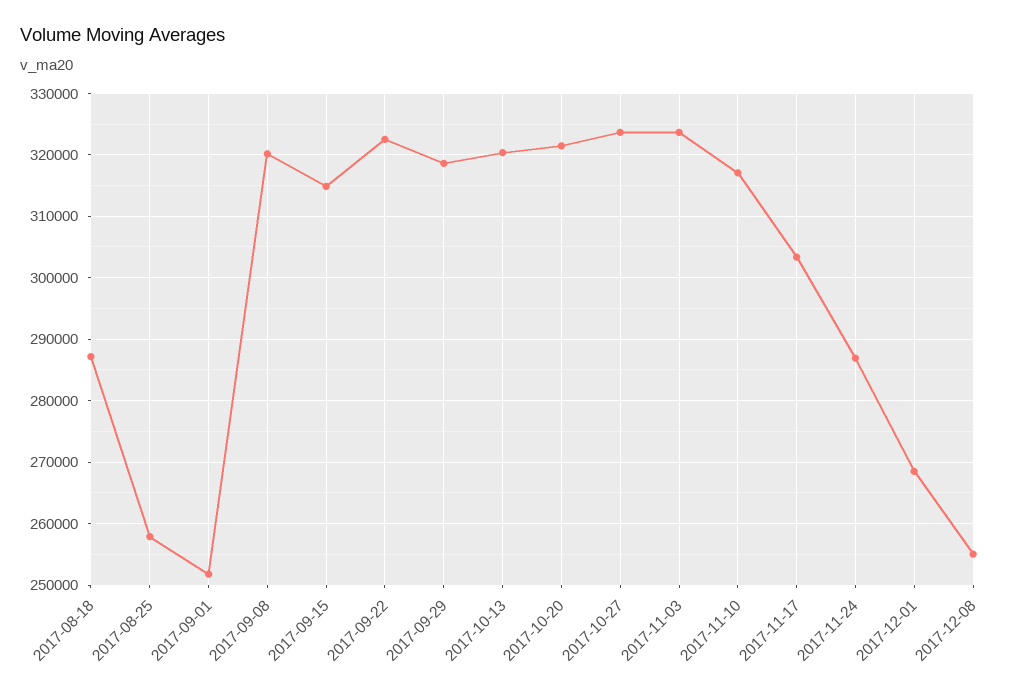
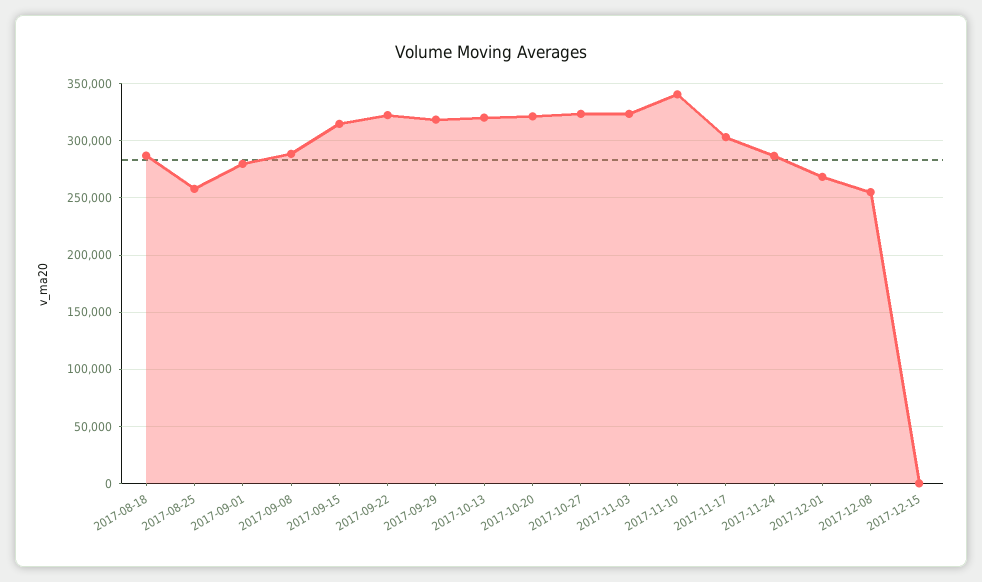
2017-09-01: 252000 -> 280000
2017-09-08: 320000 -> 290000
2017-11-10: 317000 -> 340000
2017-12-15: none -> 0

